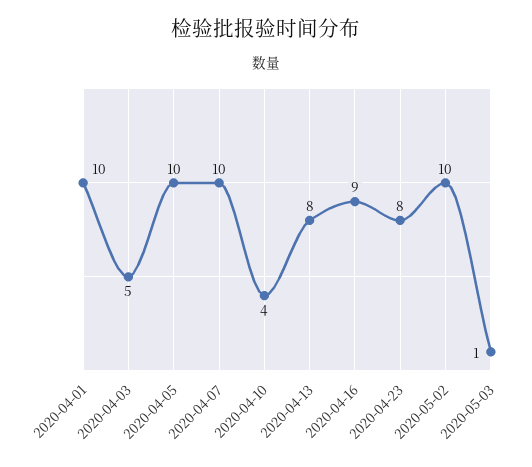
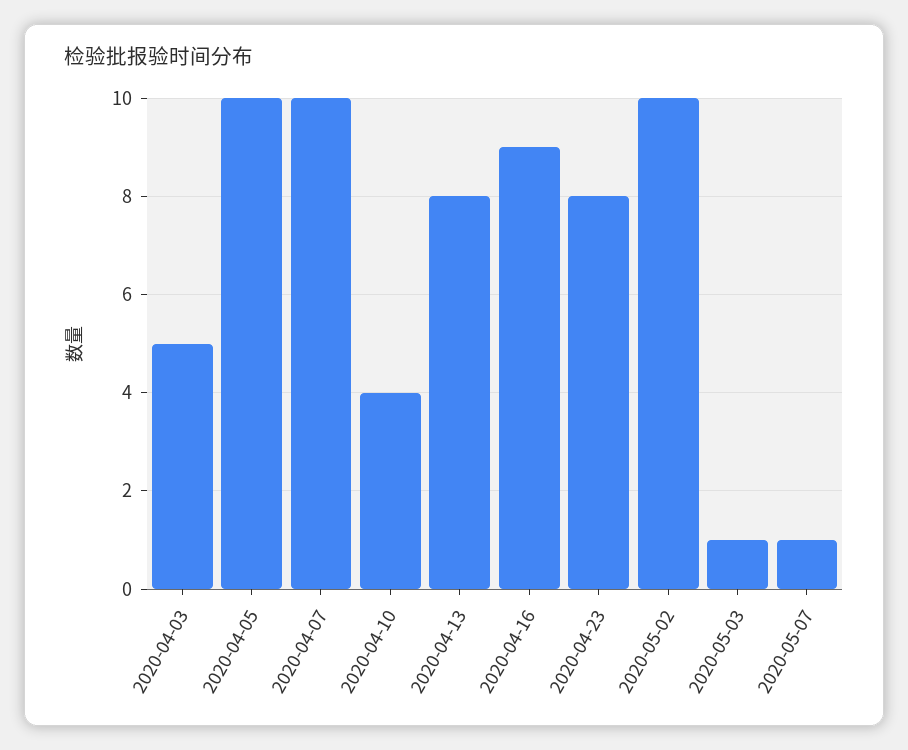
2020-04-01: 10 -> none
2020-05-07: none -> 1

